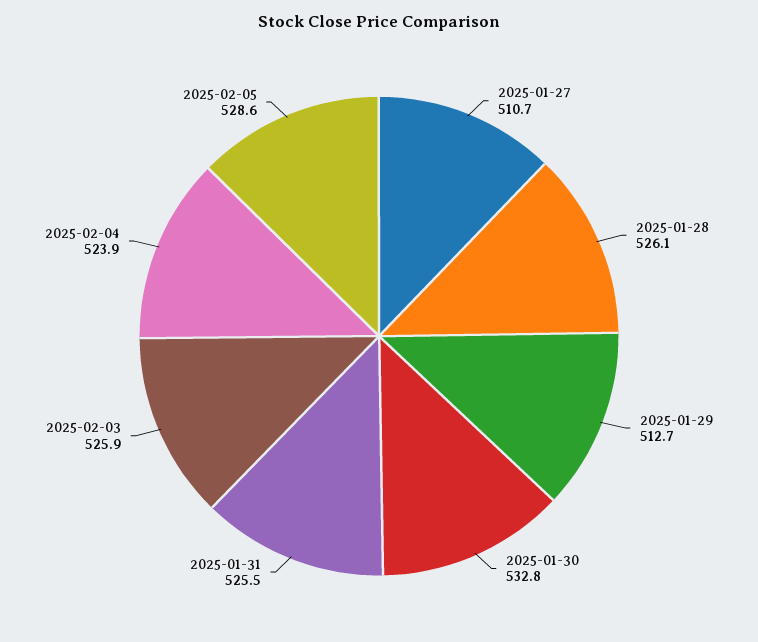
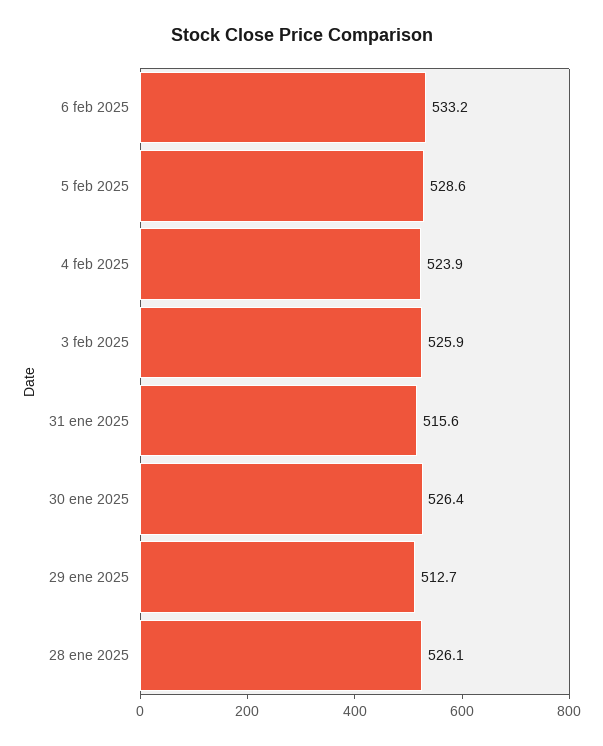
2025-01-27: 510.7 -> none
2025-01-30: 532.8 -> 526.4
2025-01-31: 525.5 -> 515.6
6 feb 2025: none -> 533.2

